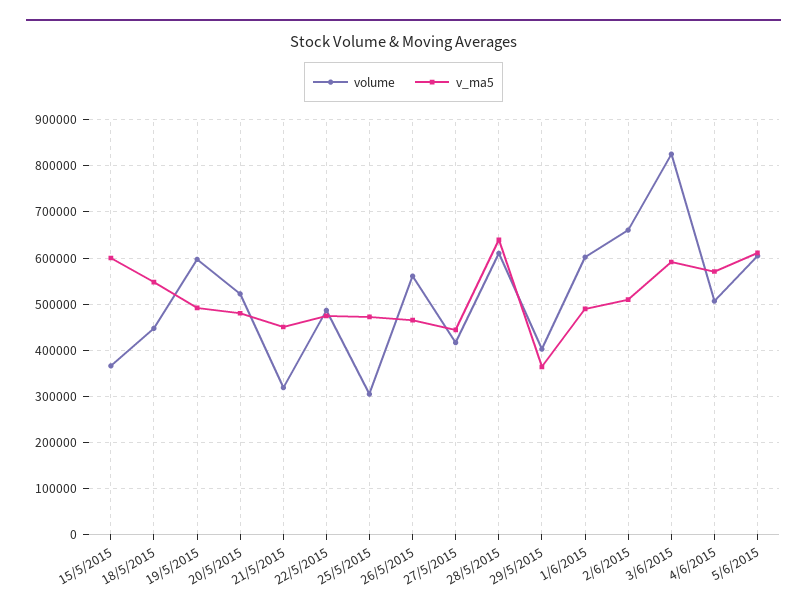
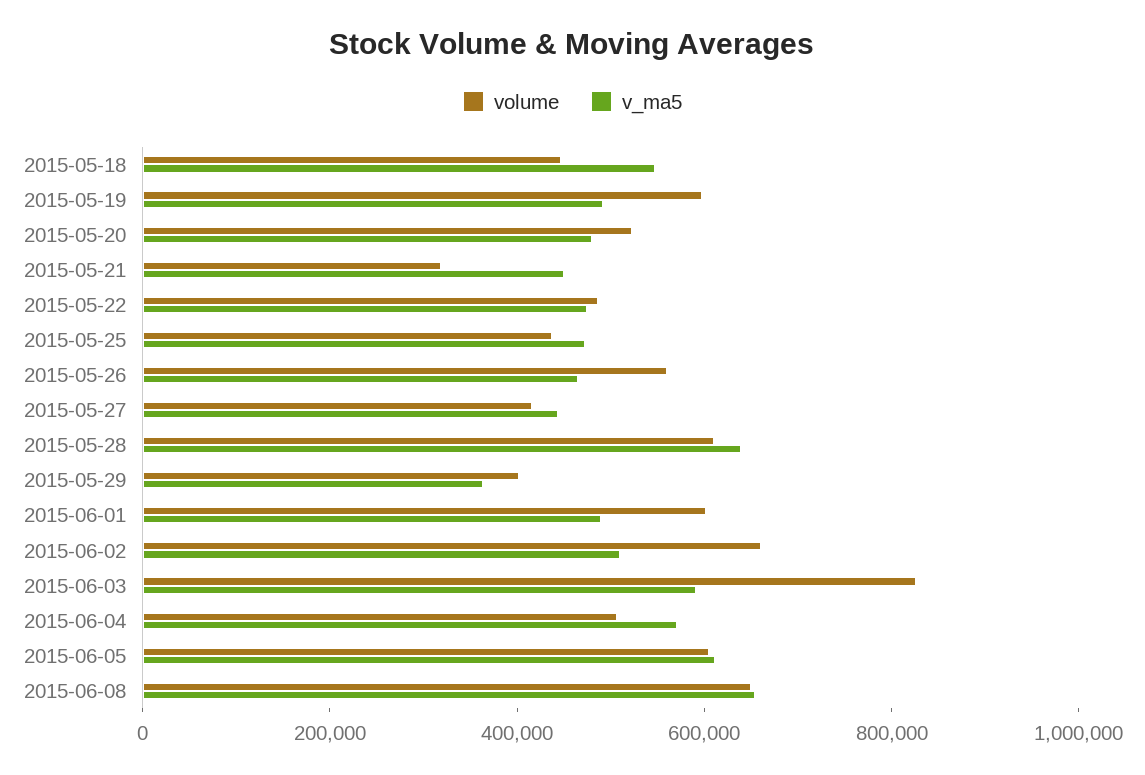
volume, 15/5/2015: 360000 -> none
v_ma5, 15/5/2015: 600000 -> none
volume, 25/5/2015: 300000 -> 450000
volume, 2015-06-08: none -> 650000
v_ma5, 2015-06-08: none -> 650000

